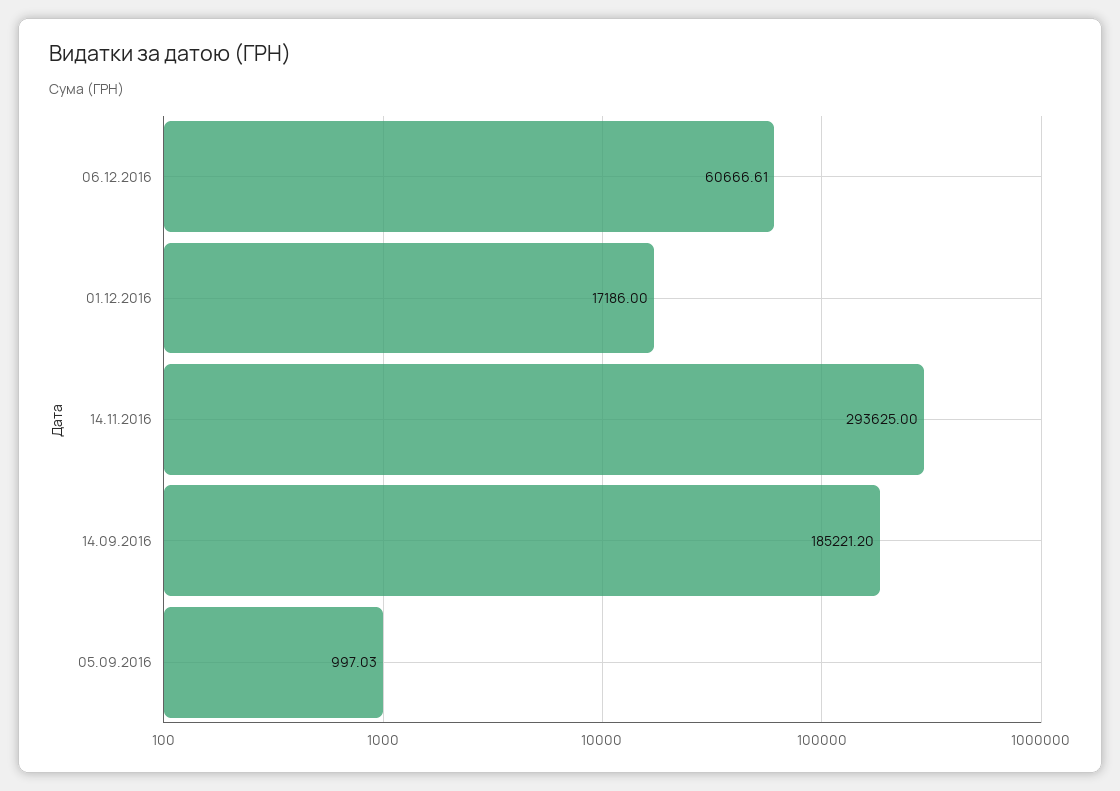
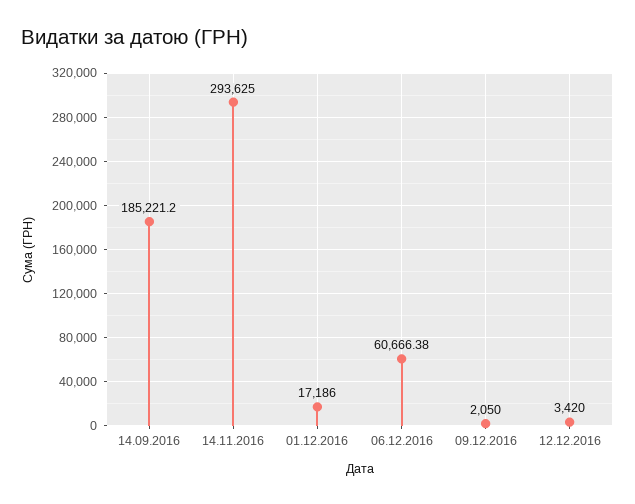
06.12.2016: 60666.61 -> 60666.38
05.09.2016: 997.03 -> none
09.12.2016: none -> 2050
12.12.2016: none -> 3420

